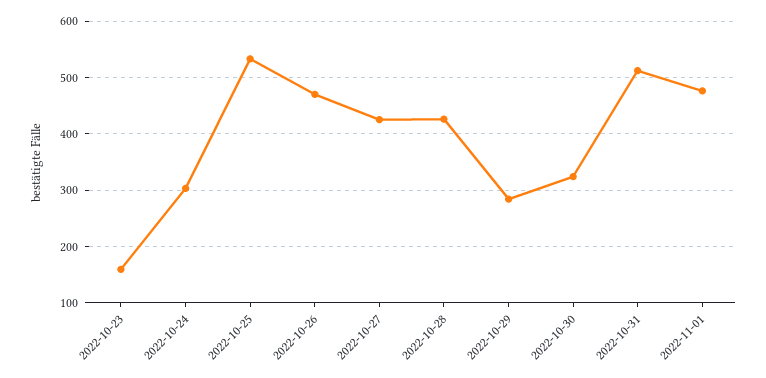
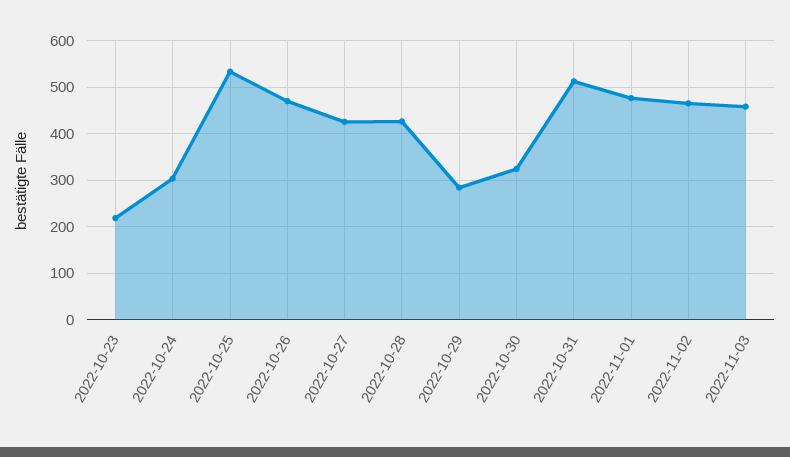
2022-10-23: 160 -> 220
2022-11-02: none -> 460
2022-11-03: none -> 460

